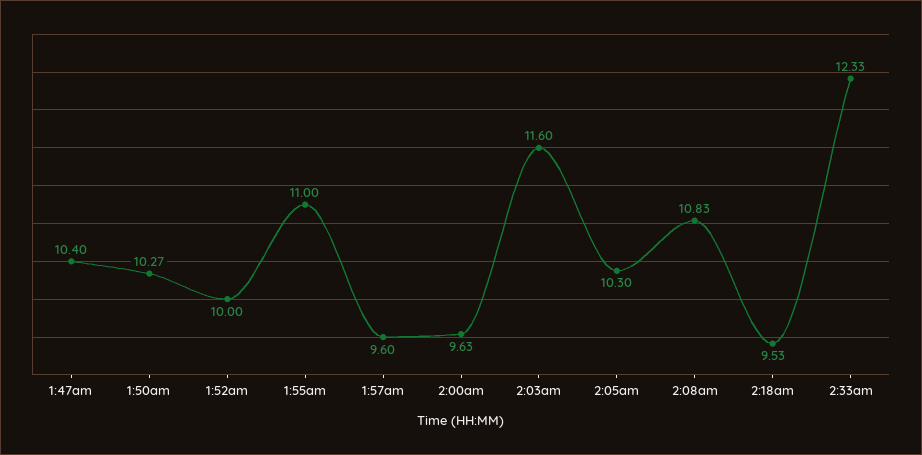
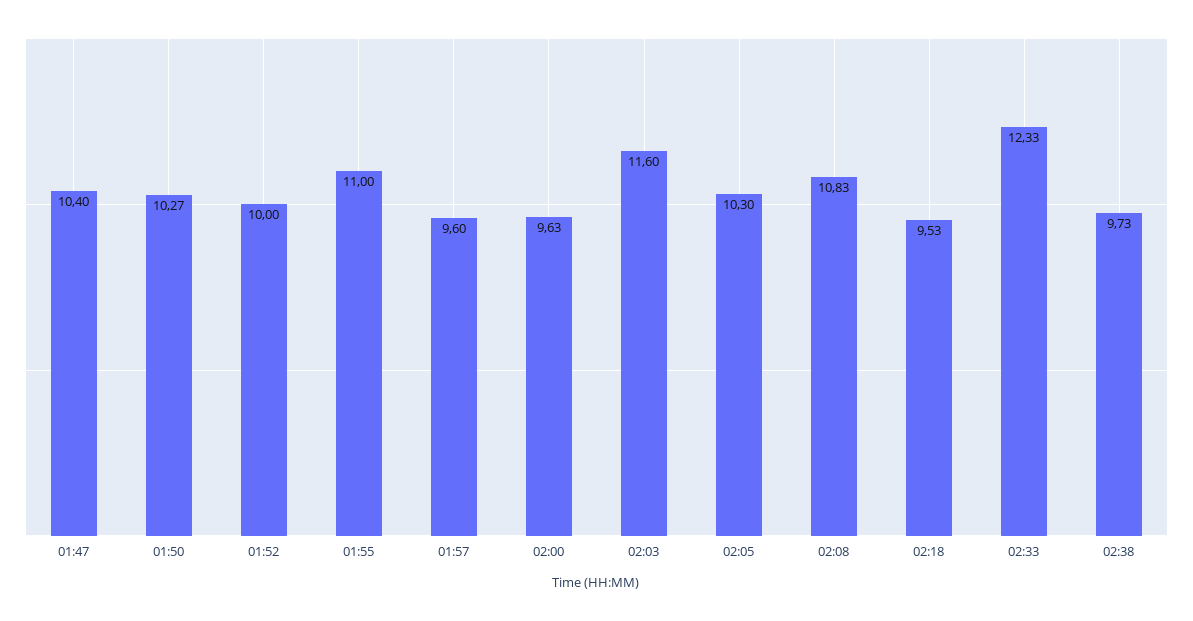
02:38: none -> 9.73

